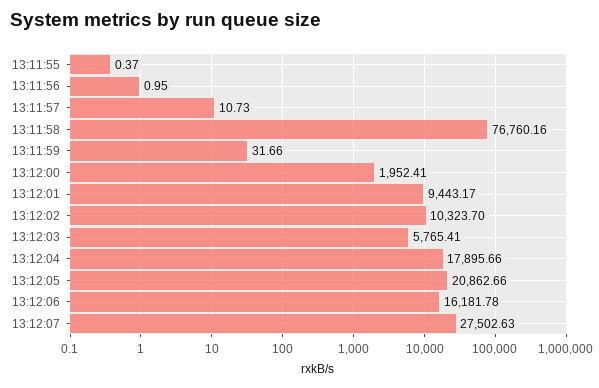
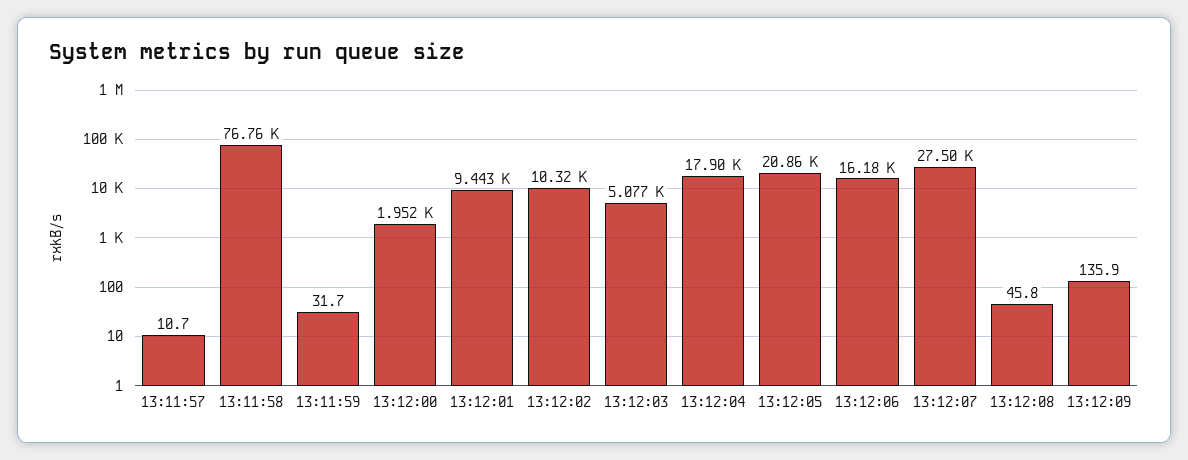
13:11:55: 0.37 -> none
13:11:56: 0.95 -> none
13:12:03: 5765.41 -> 5077
13:12:08: none -> 45.8
13:12:09: none -> 135.9

